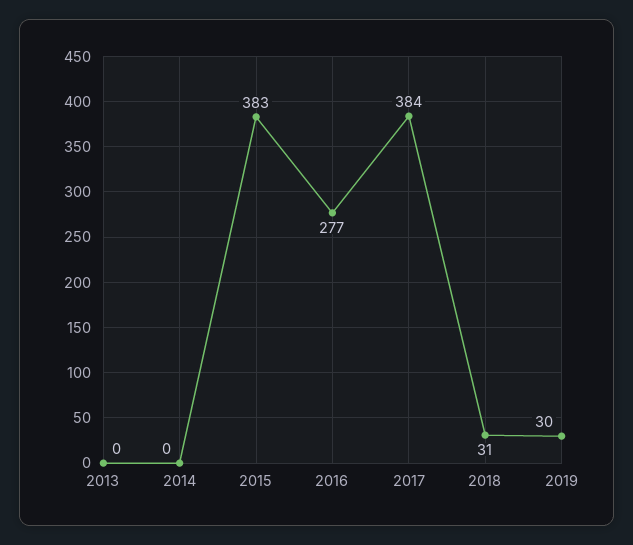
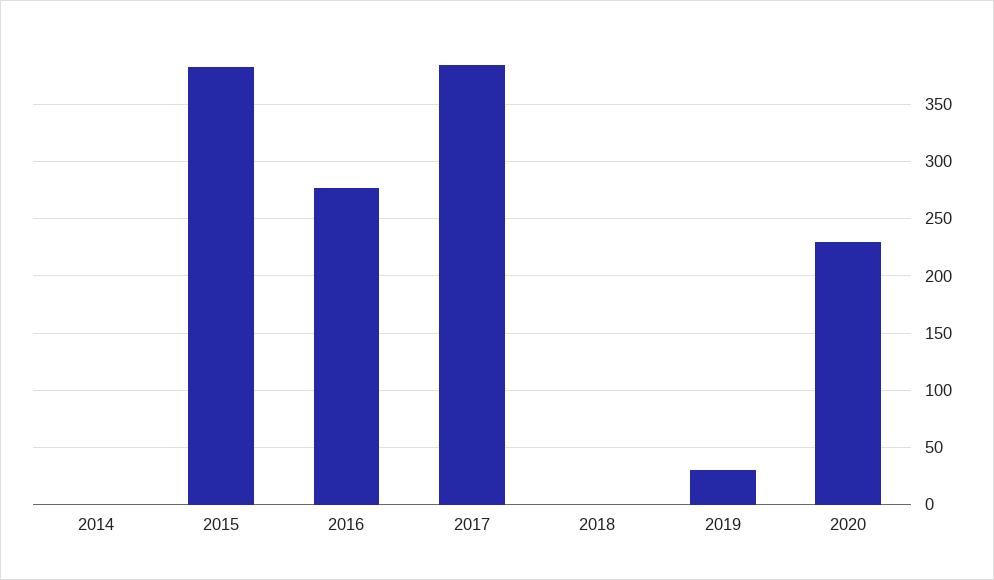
2013: 0 -> none
2018: 31 -> 0
2020: none -> 230

